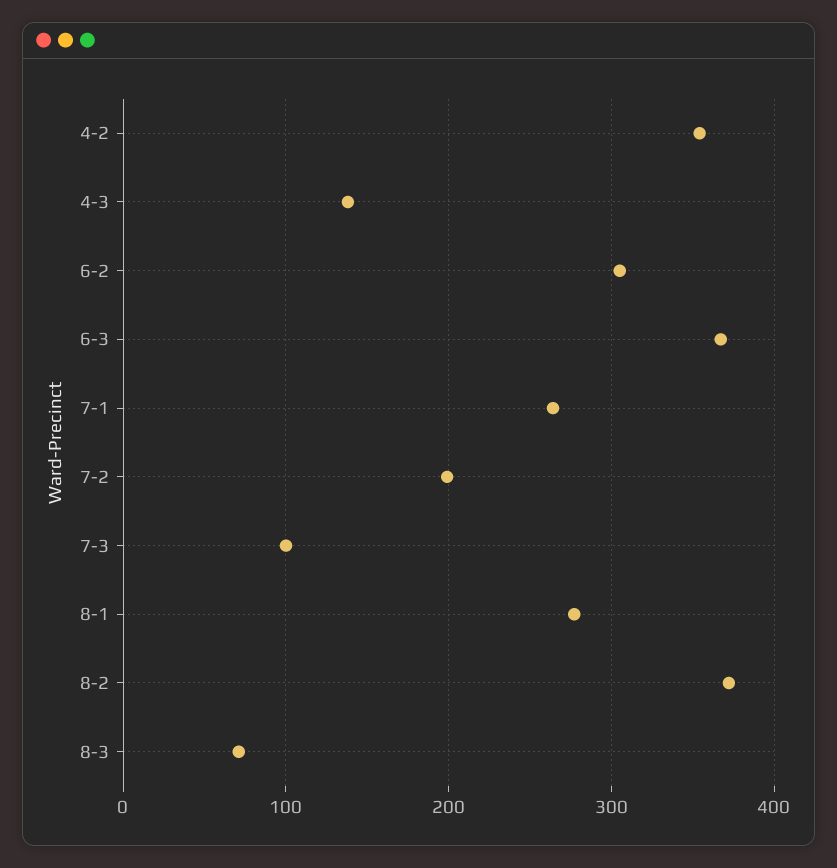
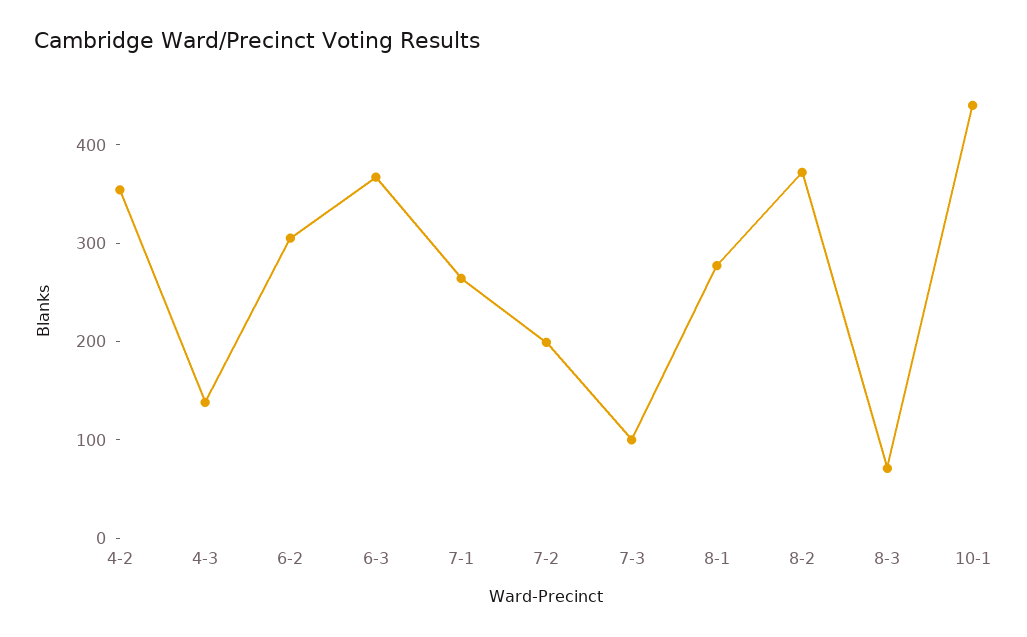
10-1: none -> 440

